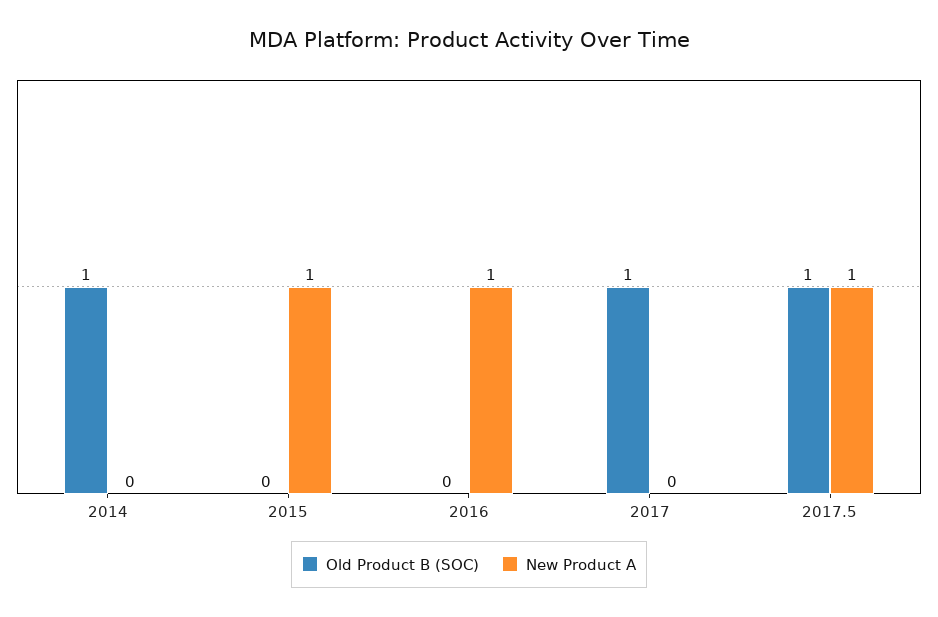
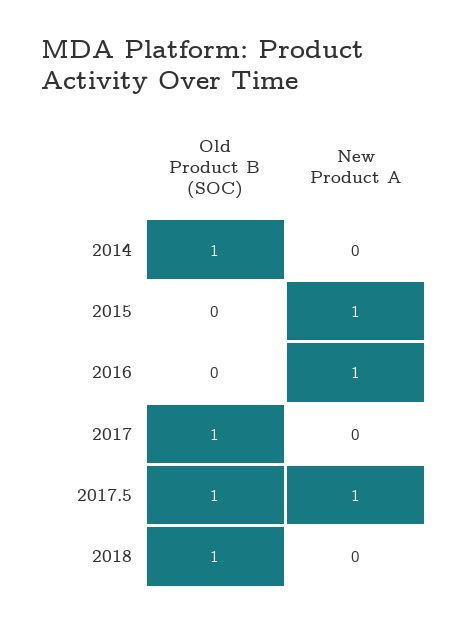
Old Product B (SOC), 2018: none -> 1
New Product A, 2018: none -> 0

